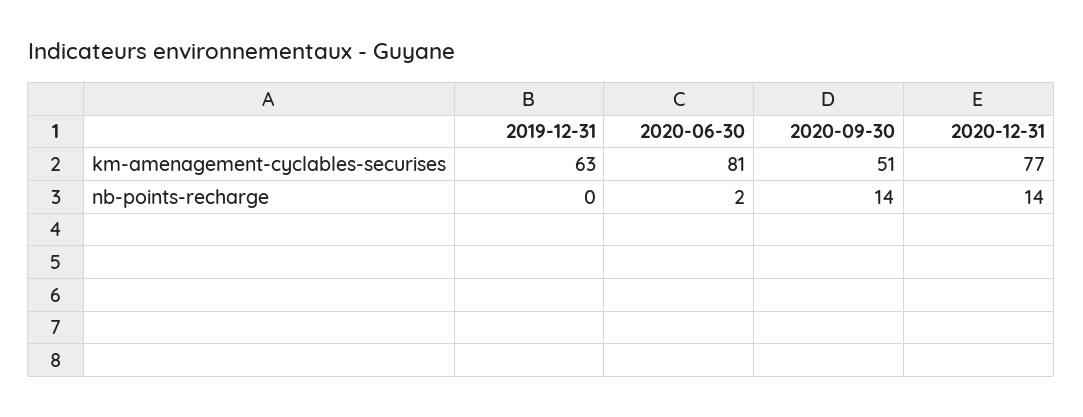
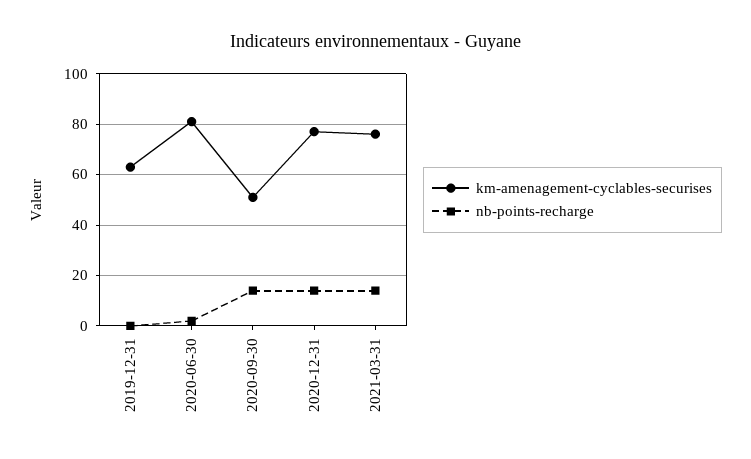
km-amenagement-cyclables-securises, 2021-03-31: none -> 75
nb-points-recharge, 2021-03-31: none -> 15

